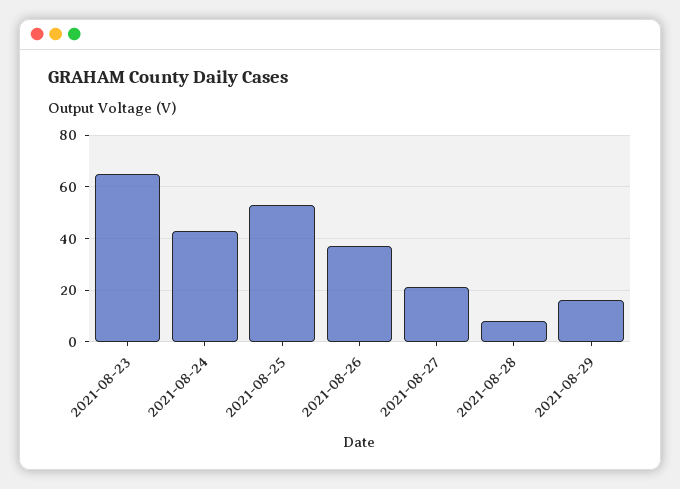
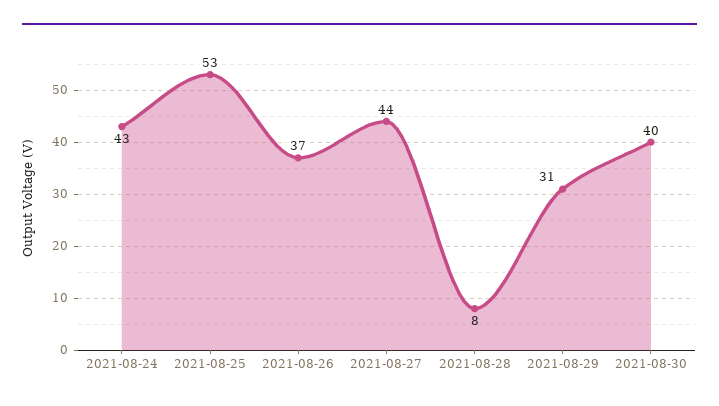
2021-08-23: 65 -> none
2021-08-27: 20 -> 44
2021-08-29: 15 -> 31
2021-08-30: none -> 40

